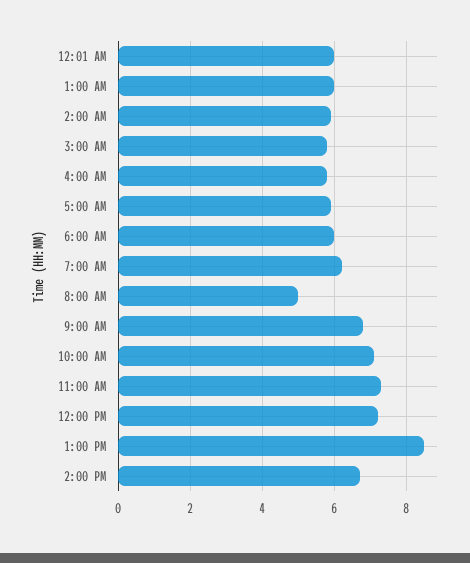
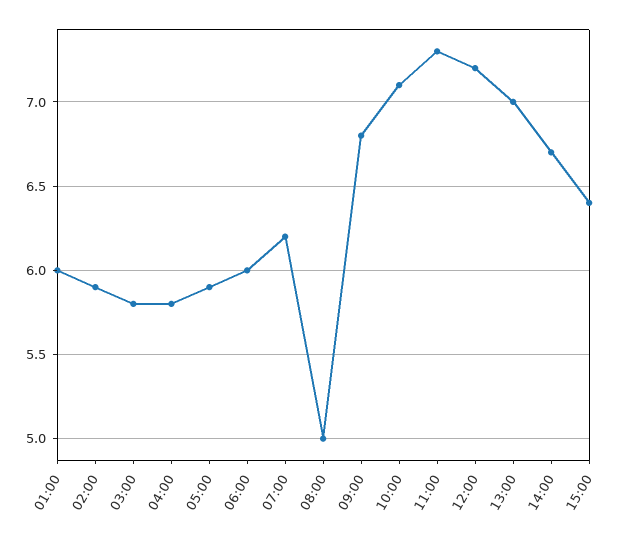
12:01 AM: 6 -> none
1:00 PM: 8.5 -> 7
15:00: none -> 6.4

